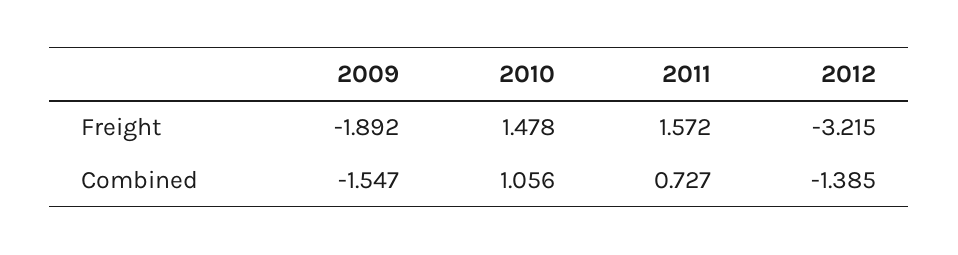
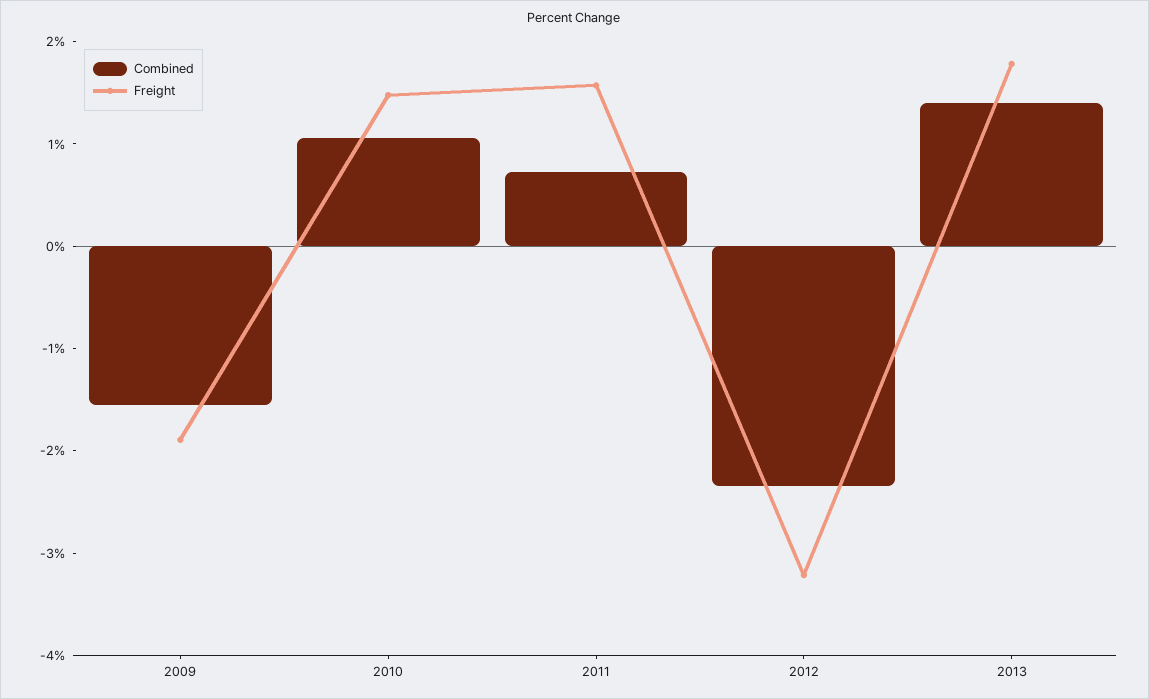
Combined, 2012: -1.385 -> -2.4
Combined, 2013: none -> 1.4
Freight, 2013: none -> 1.8

